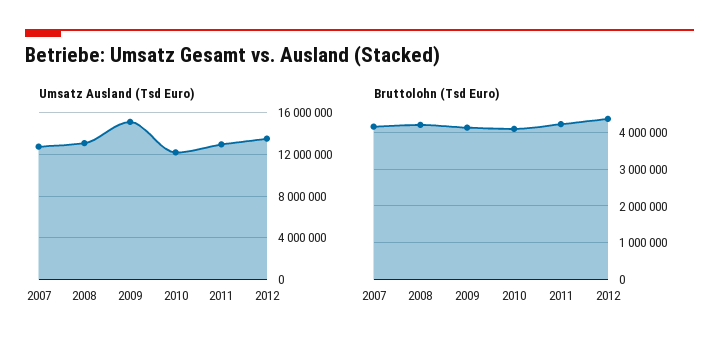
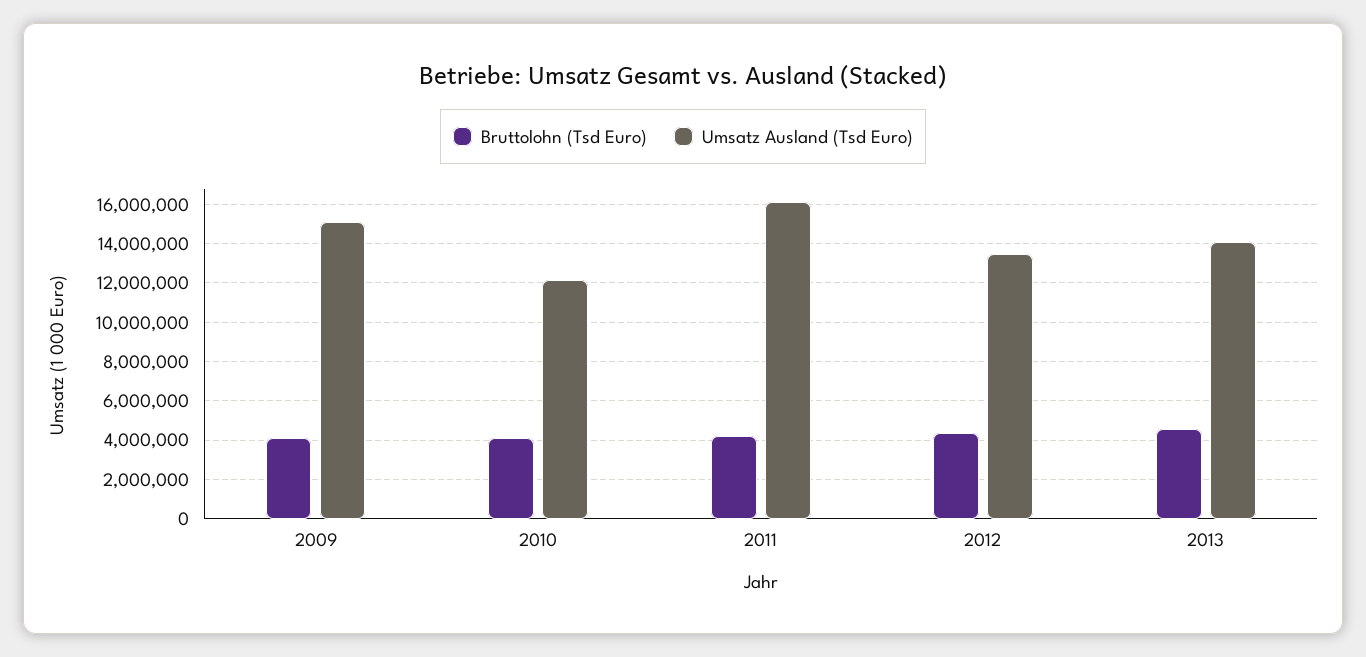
Umsatz Ausland (Tsd Euro), 2007: 13000000 -> none
Umsatz Ausland (Tsd Euro), 2008: 13000000 -> none
Umsatz Ausland (Tsd Euro), 2011: 13000000 -> 16000000
Bruttolohn (Tsd Euro), 2007: 4200000 -> none
Bruttolohn (Tsd Euro), 2008: 4200000 -> none
Bruttolohn (Tsd Euro), 2013: none -> 4500000
Umsatz Ausland (Tsd Euro), 2013: none -> 14000000

